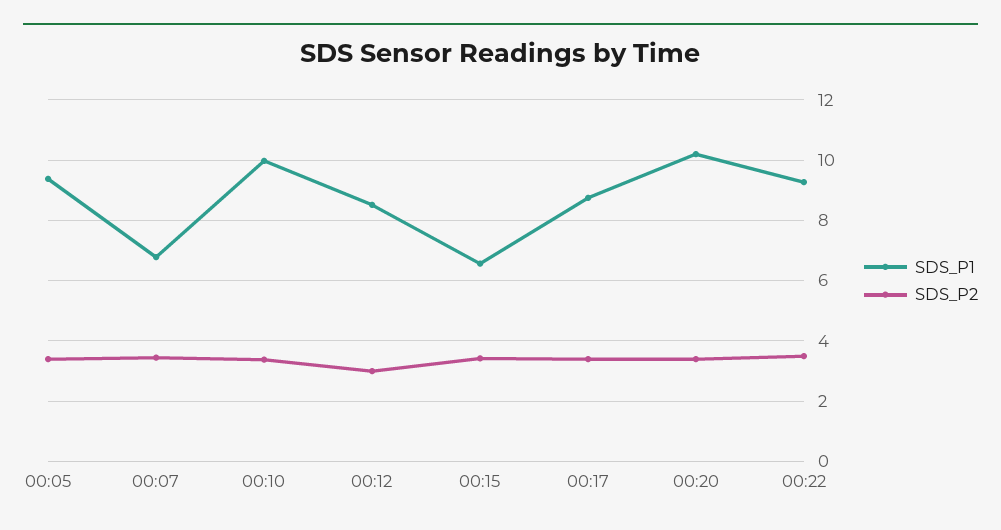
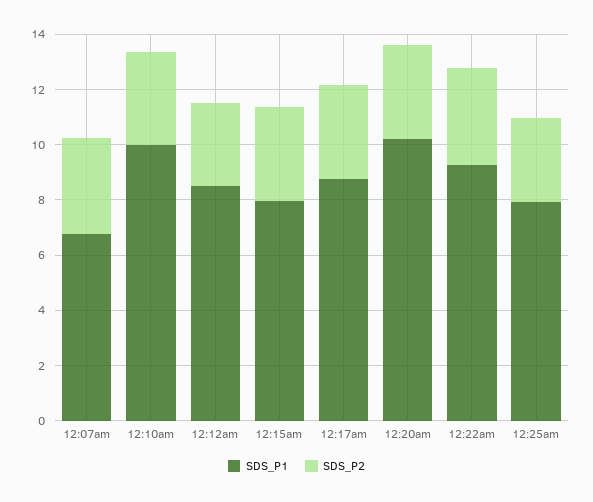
SDS_P1, 00:05: 9.4 -> none
SDS_P2, 00:05: 3.4 -> none
SDS_P1, 00:15: 6.6 -> 8
SDS_P1, 12:25am: none -> 8
SDS_P2, 12:25am: none -> 3

